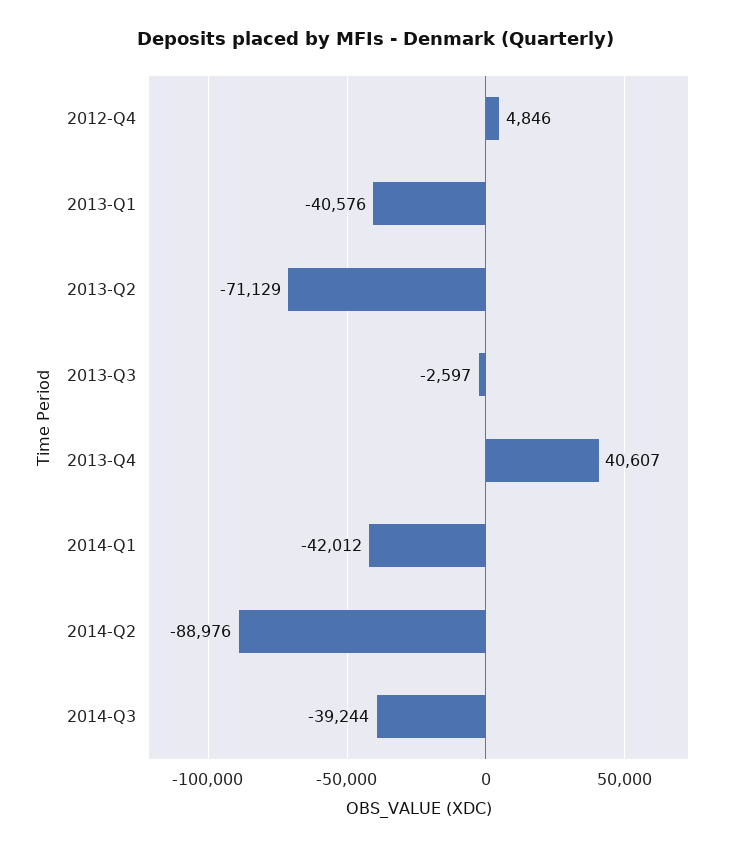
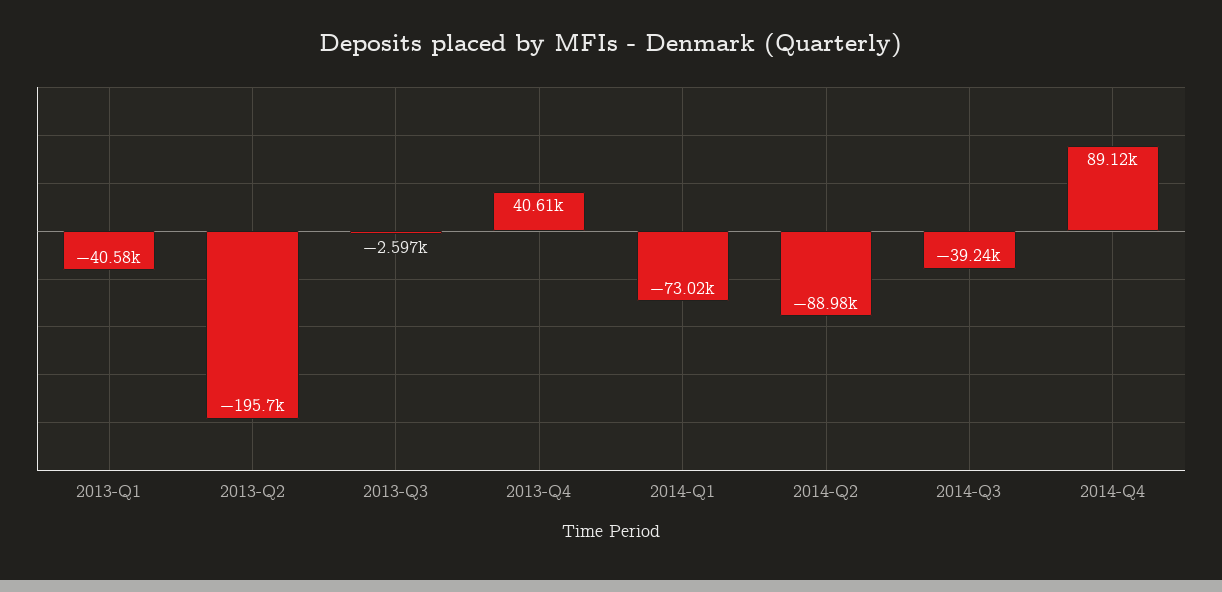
2012-Q4: 4846 -> none
2013-Q2: -71129 -> -195700
2014-Q1: -42012 -> -73020
2014-Q4: none -> 89120

